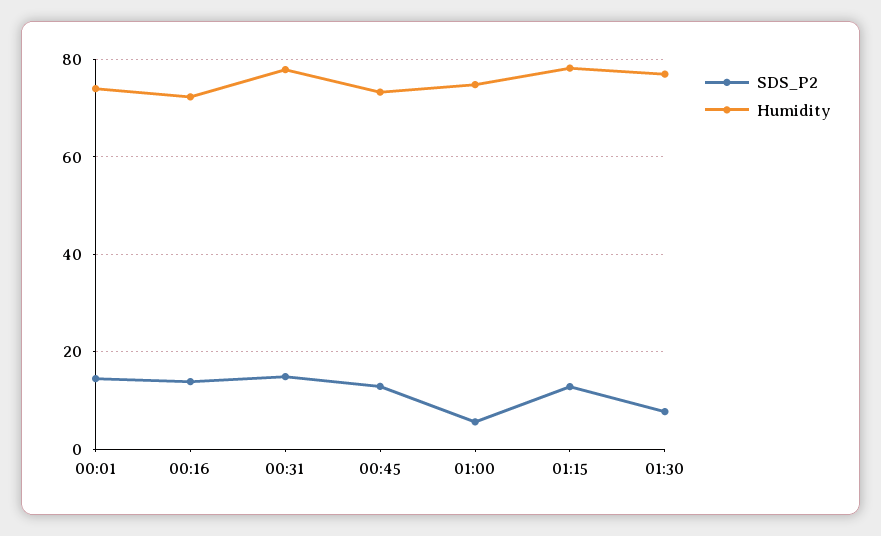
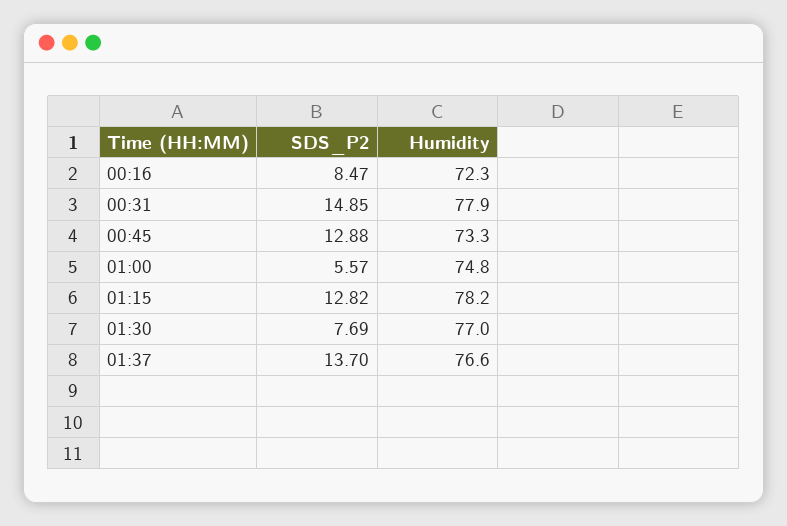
SDS_P2, 00:01: 14 -> none
Humidity, 00:01: 74 -> none
SDS_P2, 00:16: 14 -> 8.47
SDS_P2, 01:37: none -> 13.7
Humidity, 01:37: none -> 76.6

